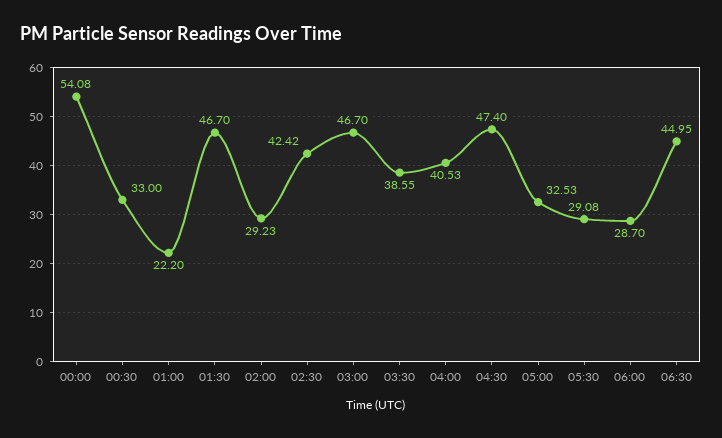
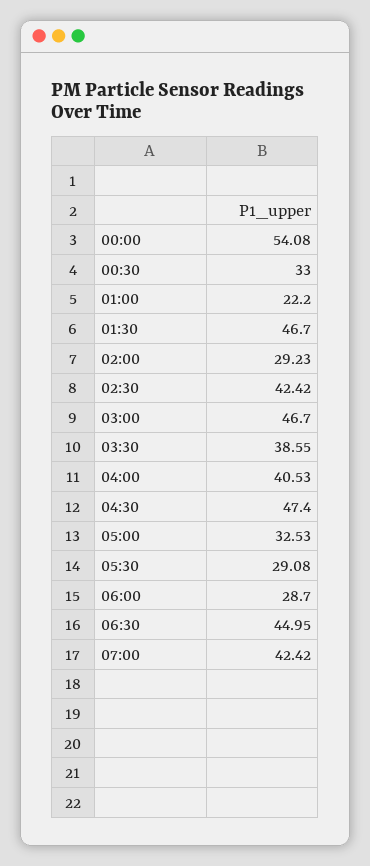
07:00: none -> 42.42

